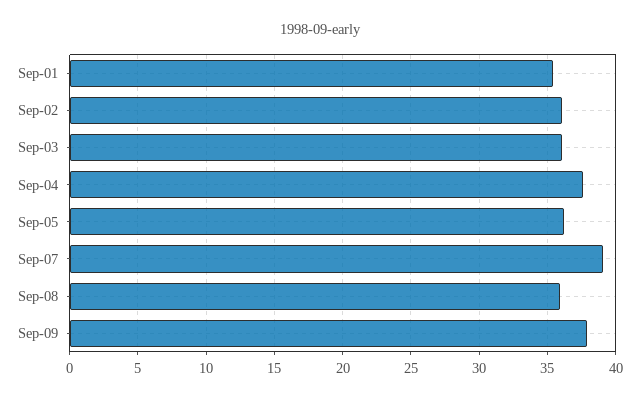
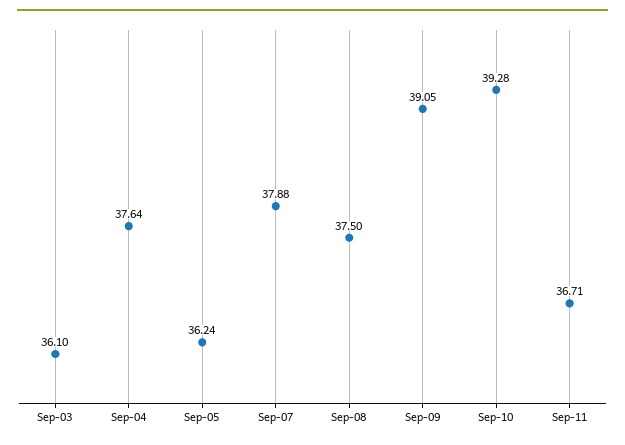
Sep-01: 35.5 -> none
Sep-02: 36 -> none
Sep-07: 39 -> 37.88
Sep-08: 36 -> 37.5
Sep-09: 38 -> 39.05
Sep-10: none -> 39.28
Sep-11: none -> 36.71

